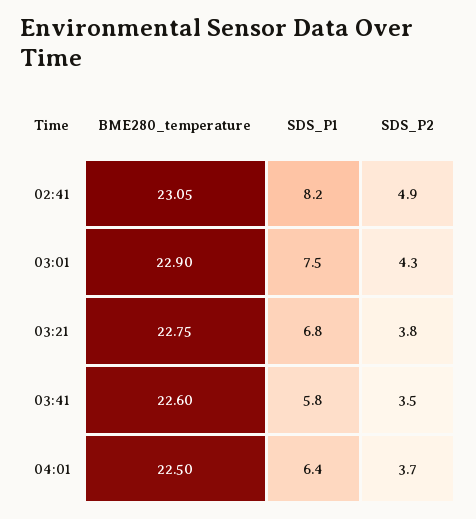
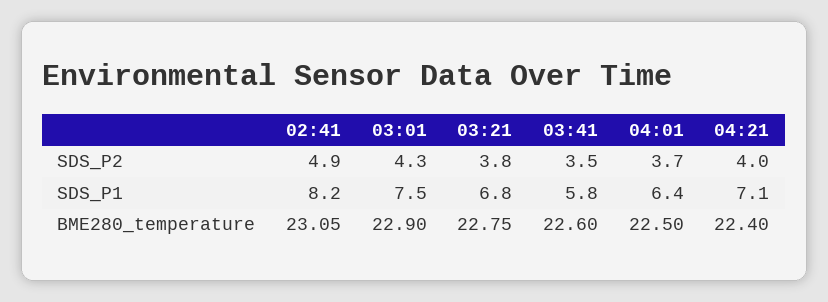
SDS_P2, 04:21: none -> 4
SDS_P1, 04:21: none -> 7.1
BME280_temperature, 04:21: none -> 22.4

